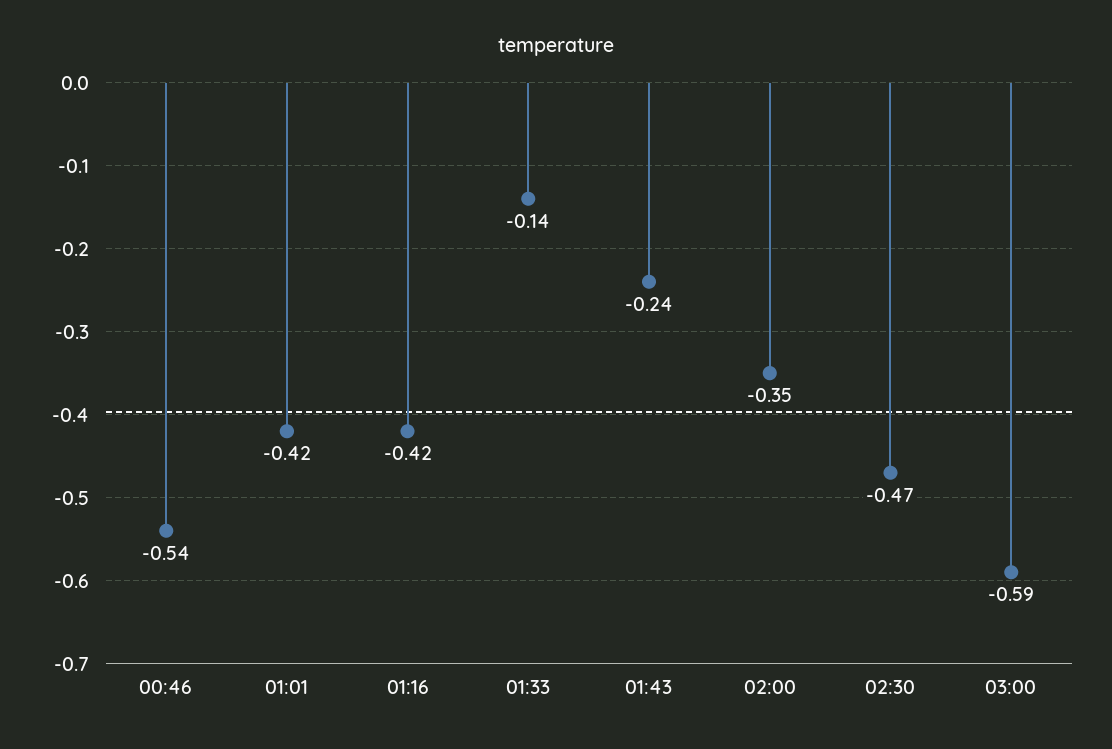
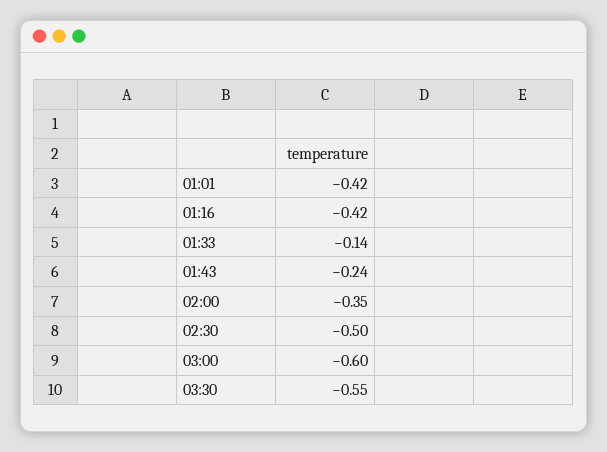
00:46: -0.54 -> none
02:30: -0.47 -> -0.5
03:00: -0.59 -> -0.6
03:30: none -> -0.55

